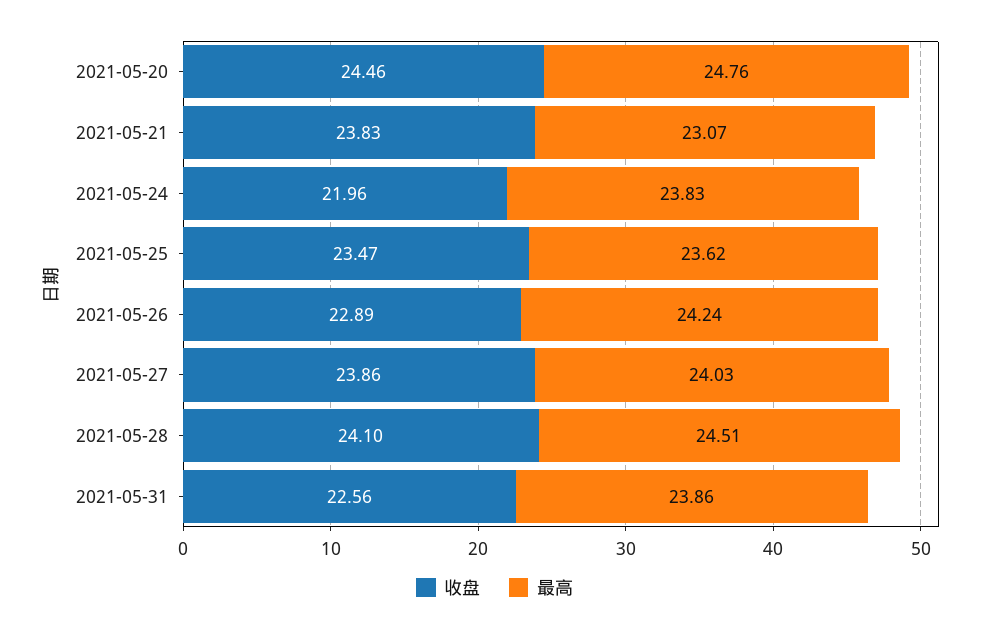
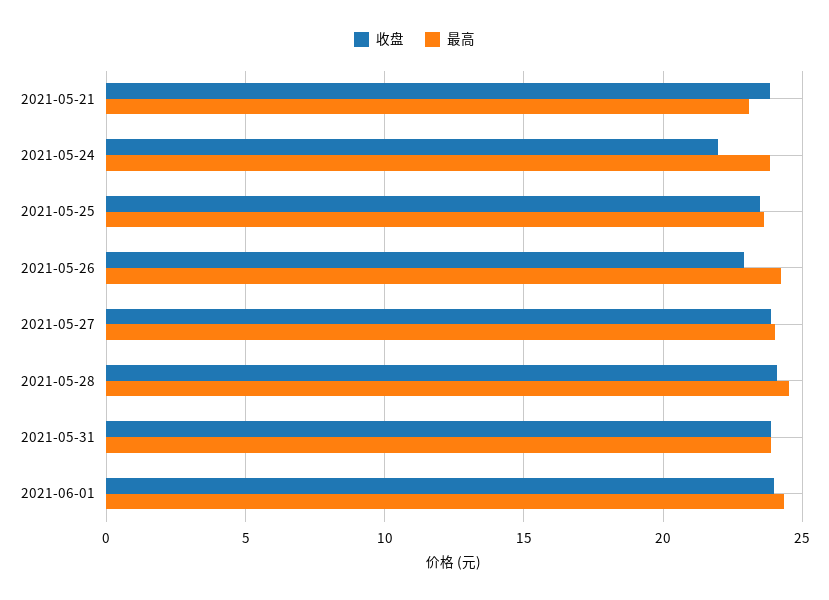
收盘, 2021-05-20: 24.46 -> none
最高, 2021-05-20: 24.76 -> none
收盘, 2021-05-31: 22.56 -> 24
收盘, 2021-06-01: none -> 24
最高, 2021-06-01: none -> 24.5

